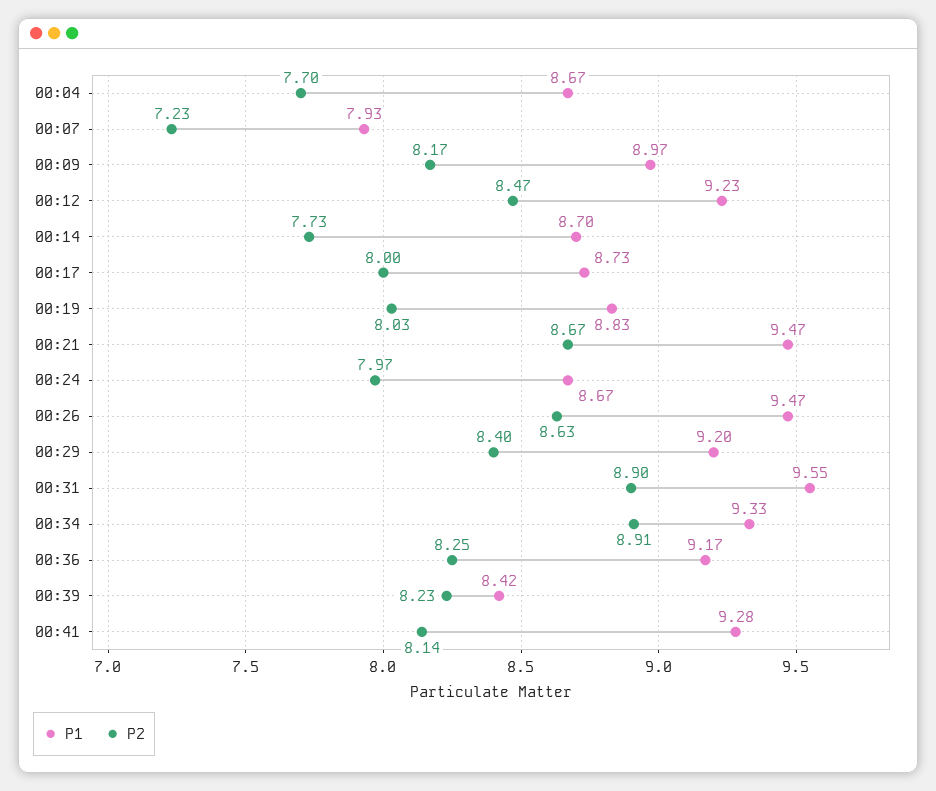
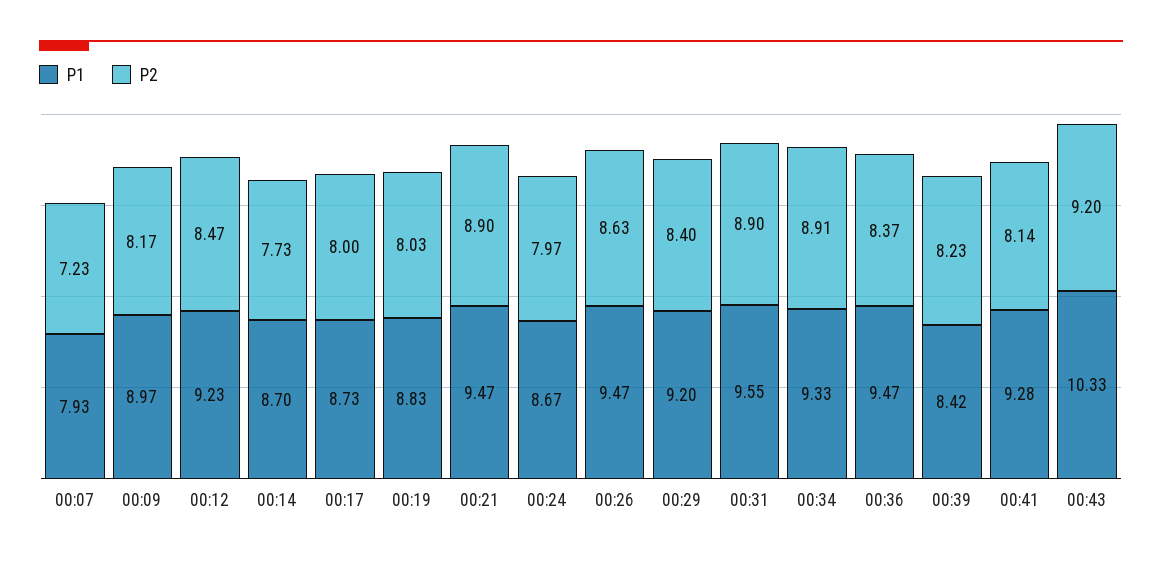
P1, 00:04: 8.67 -> none
P2, 00:04: 7.7 -> none
P2, 00:21: 8.67 -> 8.9
P1, 00:36: 9.17 -> 9.47
P2, 00:36: 8.25 -> 8.37
P1, 00:43: none -> 10.33
P2, 00:43: none -> 9.2

